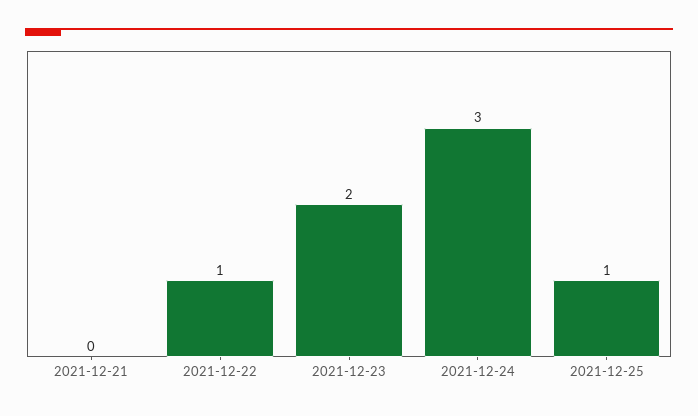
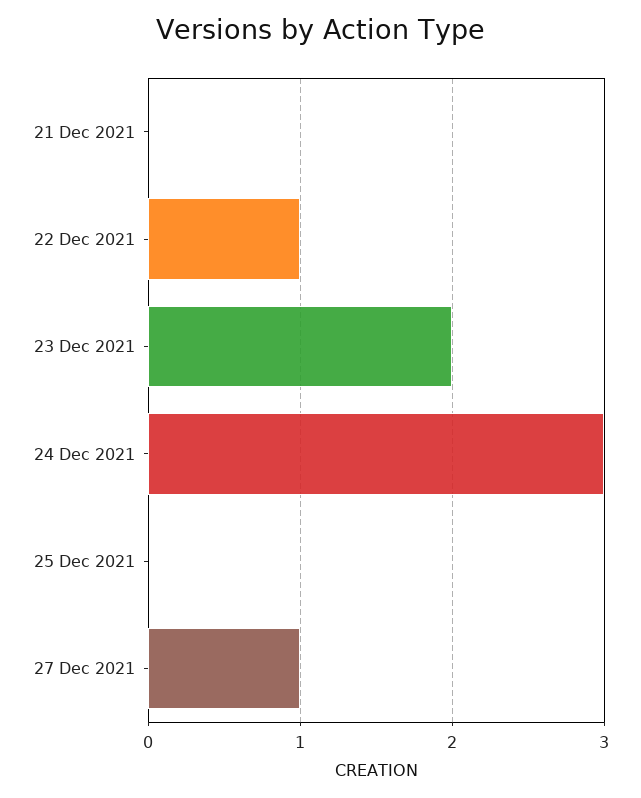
2021-12-25: 1 -> 0
27 Dec 2021: none -> 1

